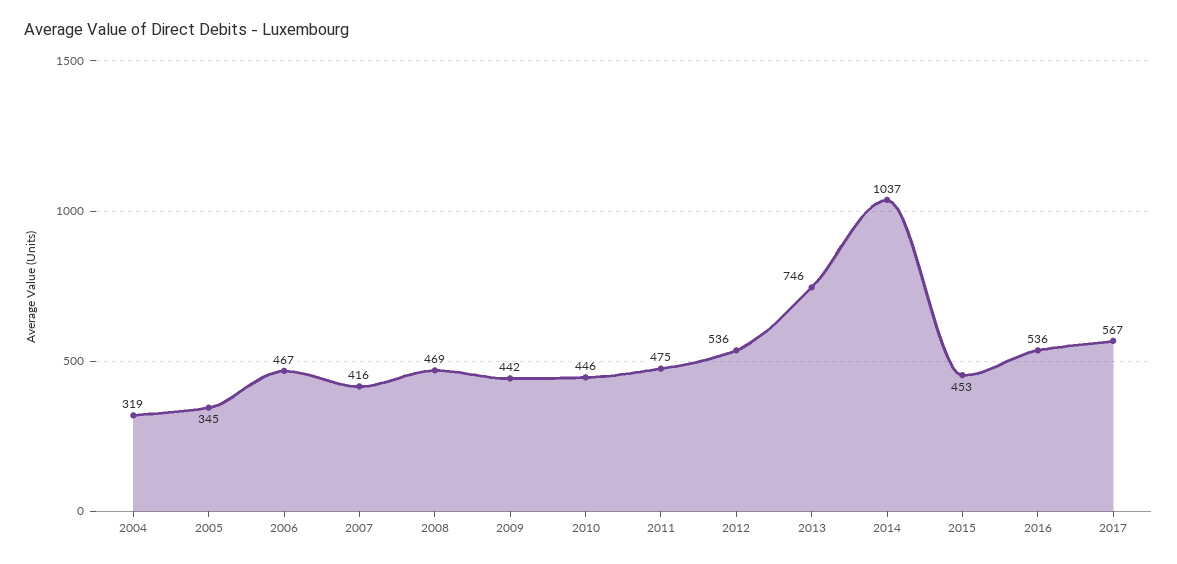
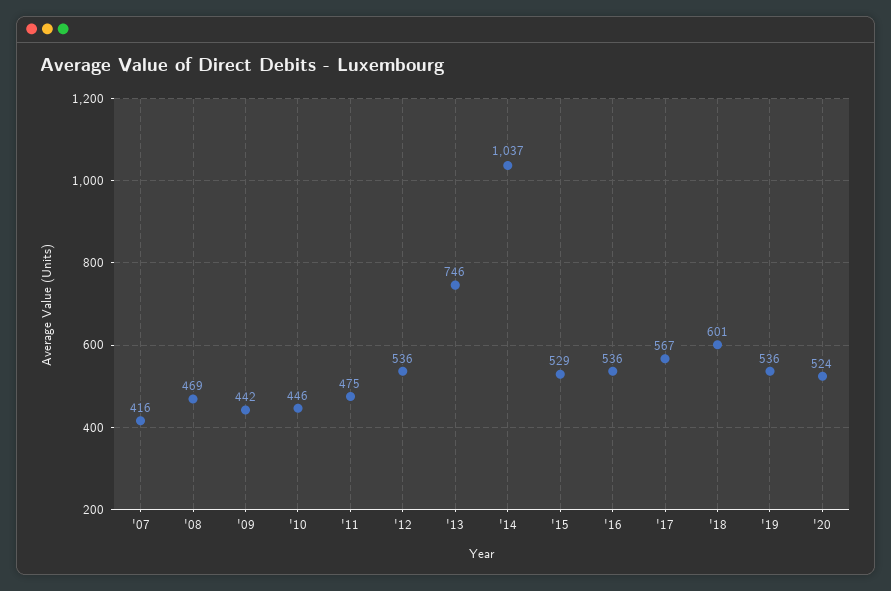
2004: 319 -> none
2005: 345 -> none
2006: 467 -> none
2015: 453 -> 529
'18: none -> 601
'19: none -> 536
'20: none -> 524

